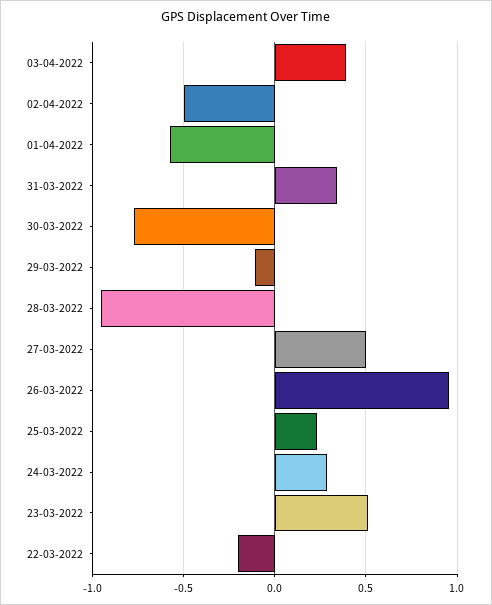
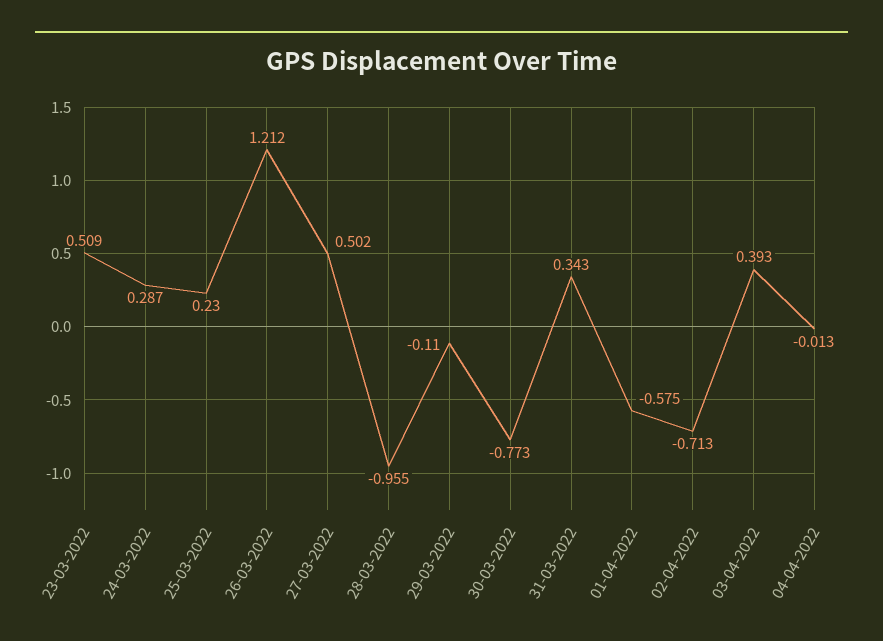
02-04-2022: -0.5 -> -0.713
26-03-2022: 0.95 -> 1.212
22-03-2022: -0.2 -> none
04-04-2022: none -> -0.013

